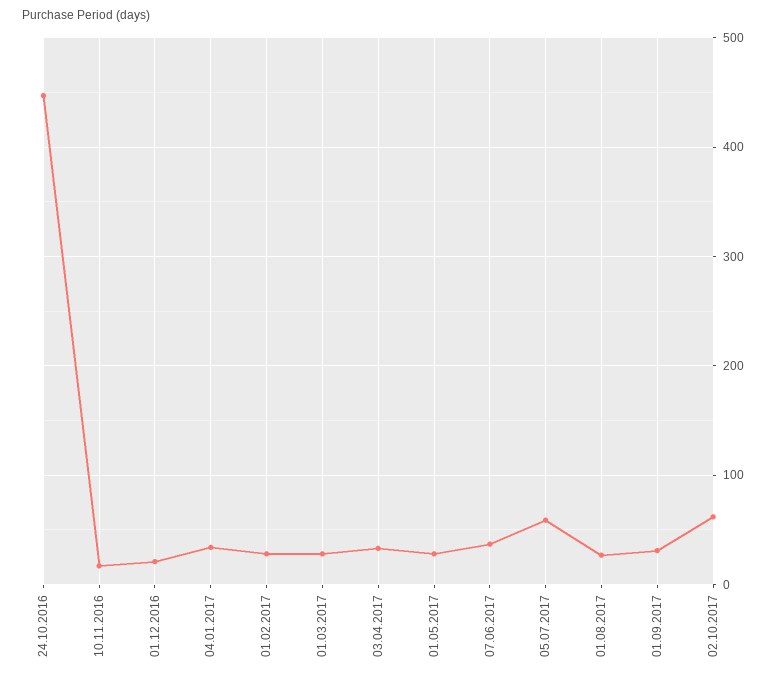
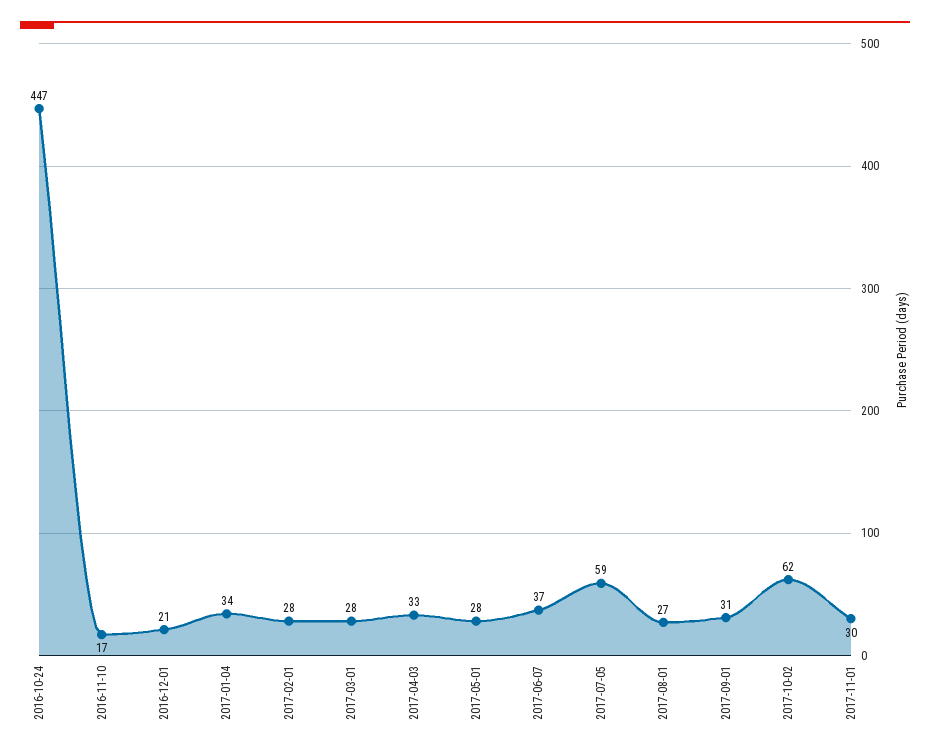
2017-11-01: none -> 30

